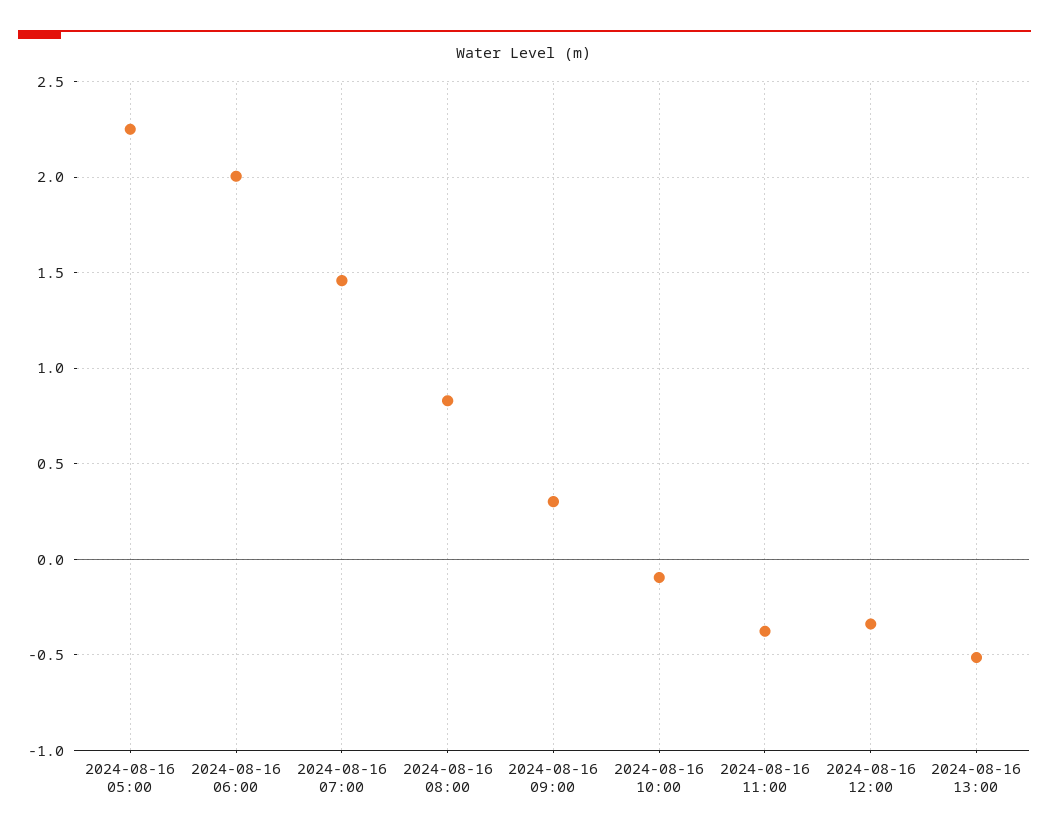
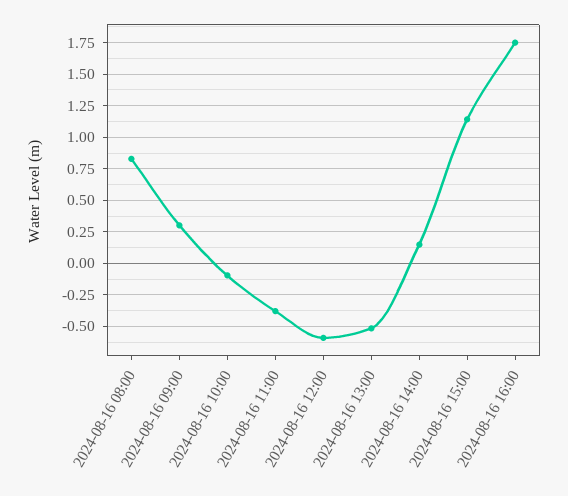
2024-08-16 05:00: 2.25 -> none
2024-08-16 06:00: 2 -> none
2024-08-16 07:00: 1.45 -> none
2024-08-16 12:00: -0.35 -> -0.6
2024-08-16 14:00: none -> 0.15
2024-08-16 15:00: none -> 1.15
2024-08-16 16:00: none -> 1.75

